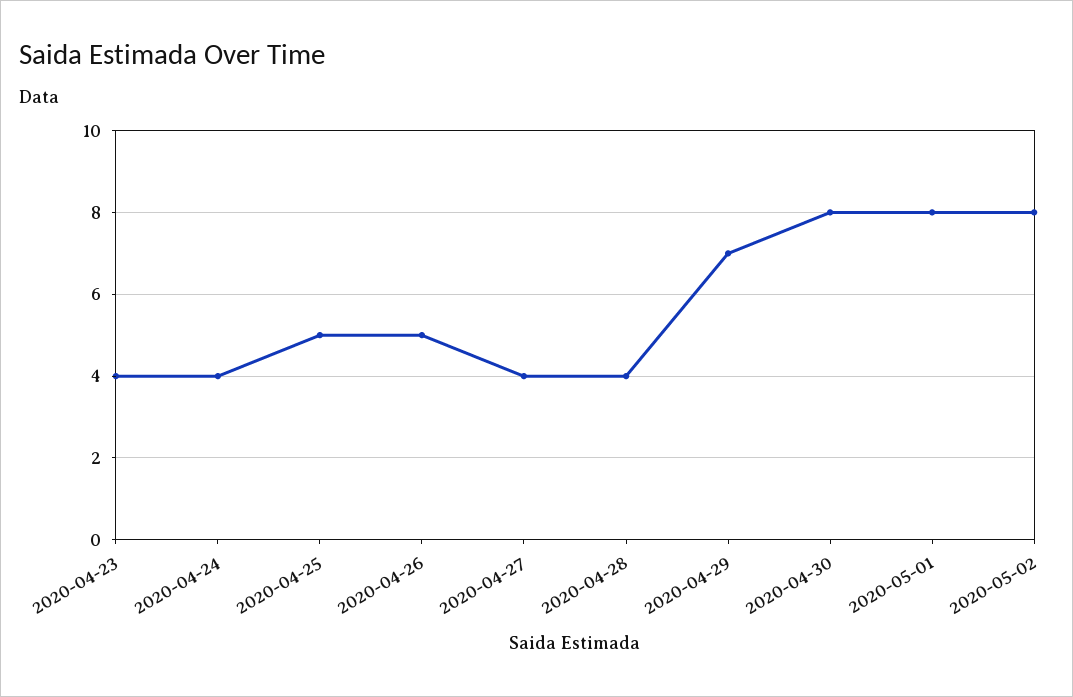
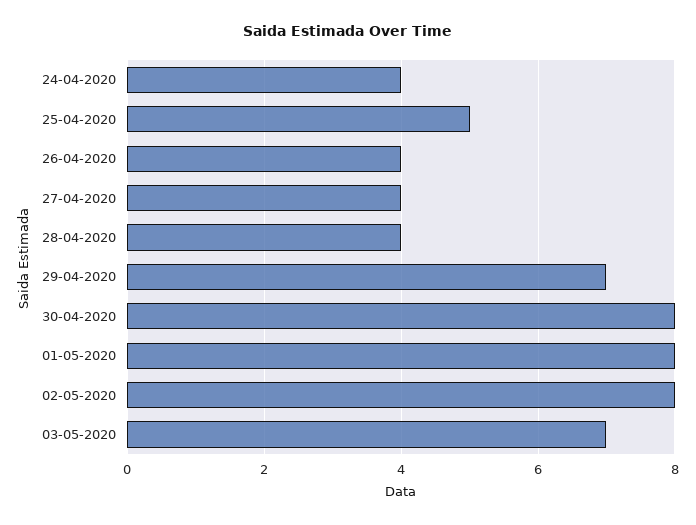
2020-04-23: 4 -> none
2020-04-26: 5 -> 4
03-05-2020: none -> 7

